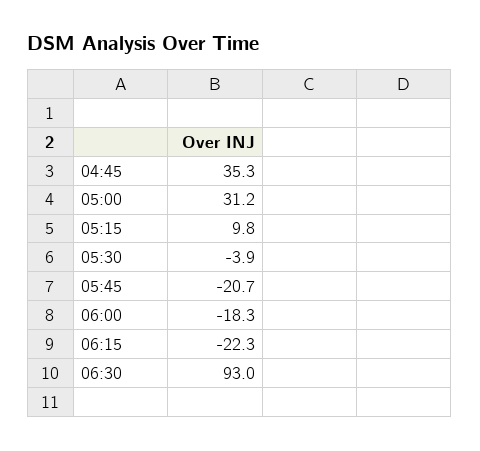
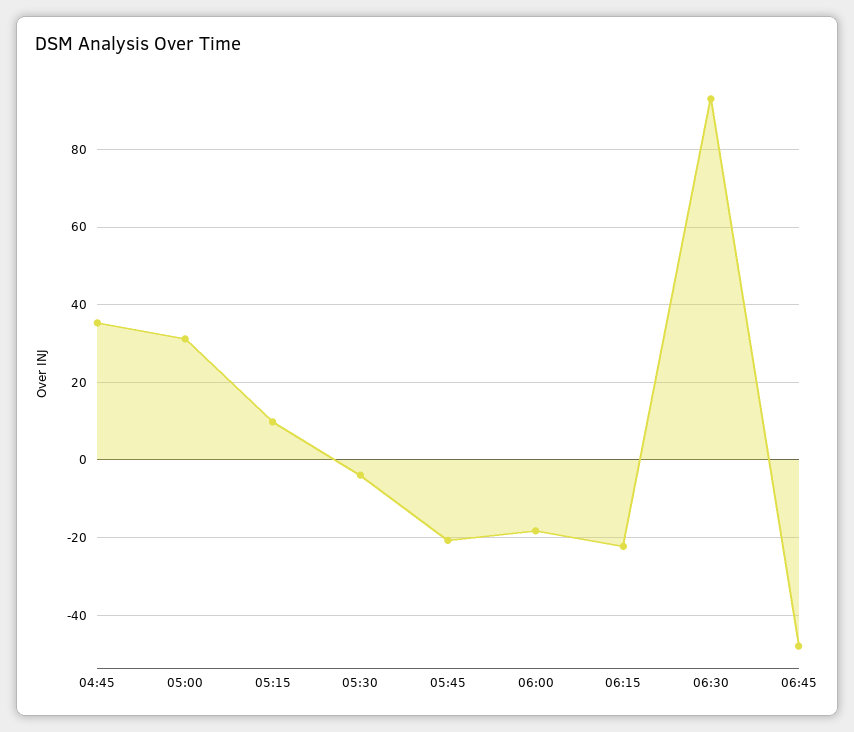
06:45: none -> -48

